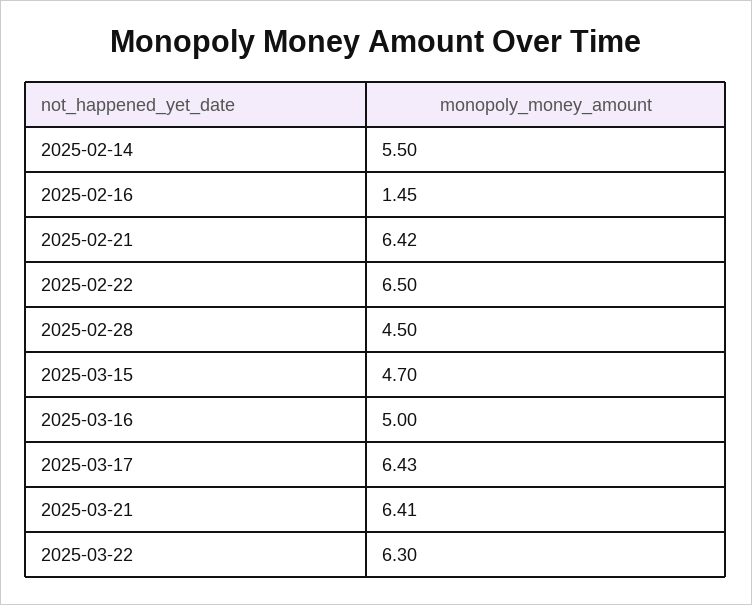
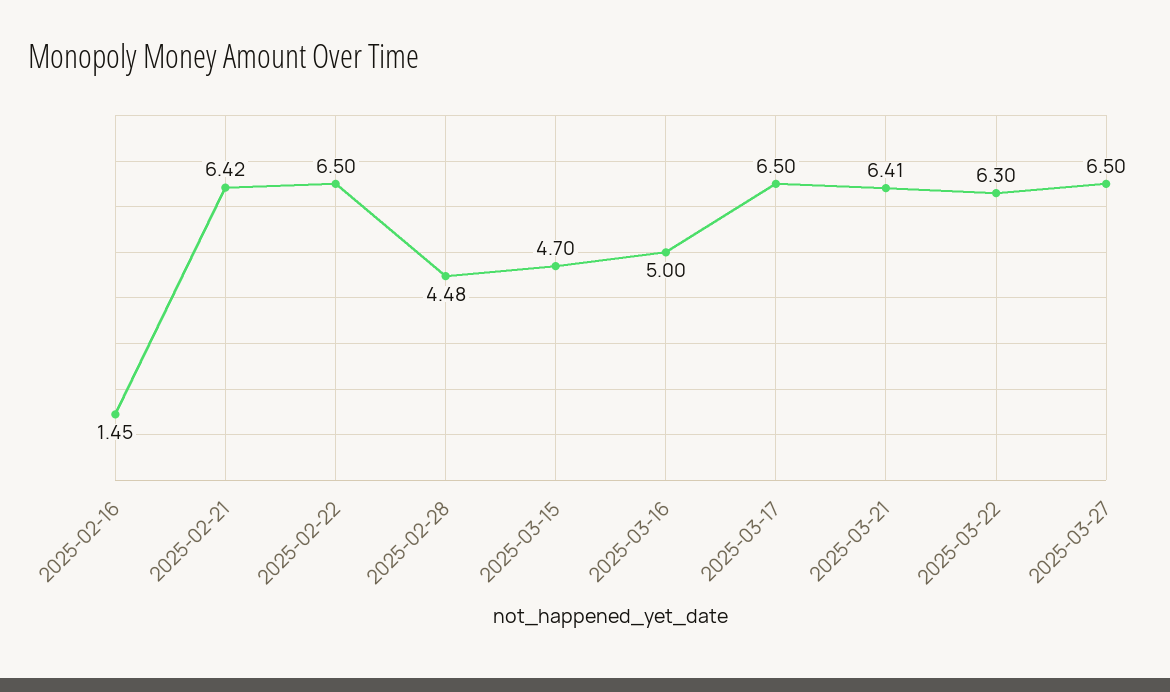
2025-02-14: 5.5 -> none
2025-02-28: 4.5 -> 4.48
2025-03-17: 6.43 -> 6.5
2025-03-27: none -> 6.5

